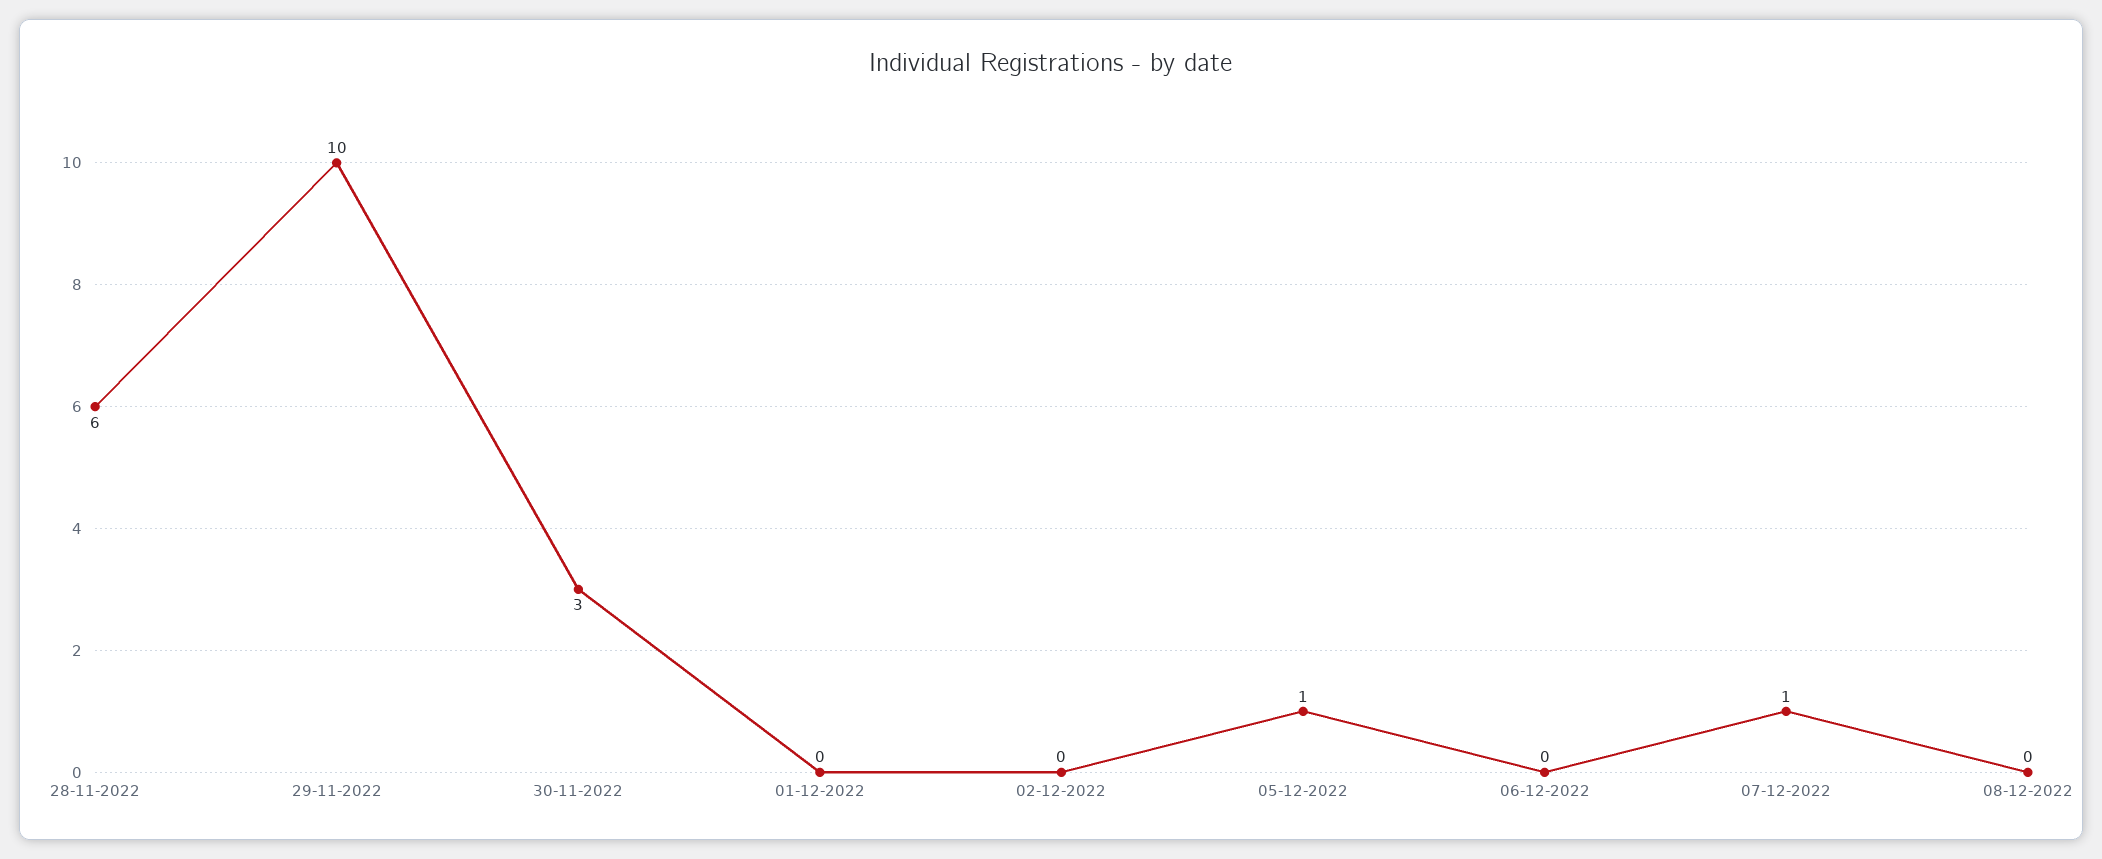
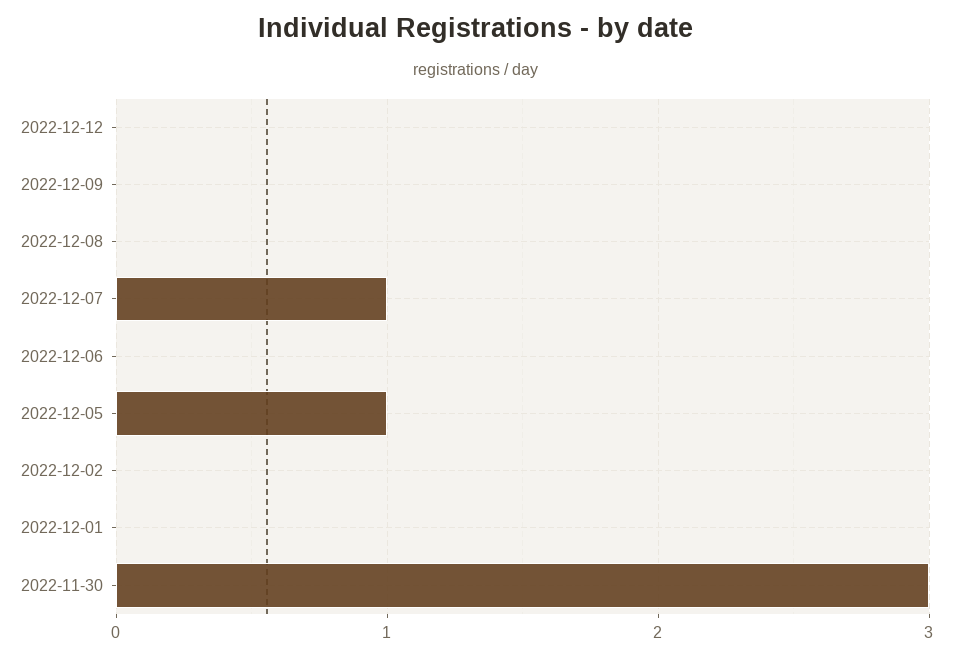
28-11-2022: 6 -> none
29-11-2022: 10 -> none
2022-12-12: none -> 0
2022-12-09: none -> 0

